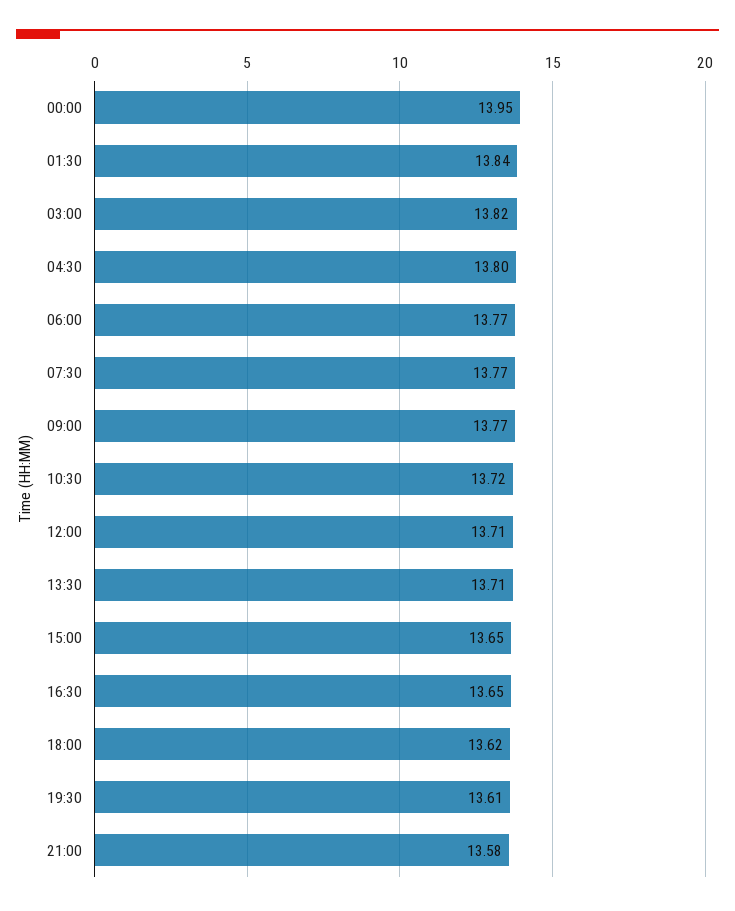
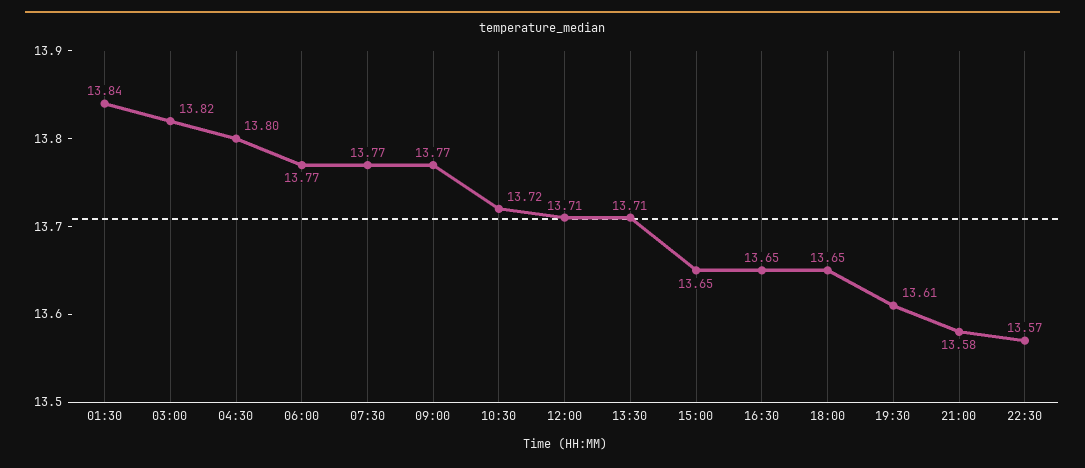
00:00: 13.95 -> none
18:00: 13.62 -> 13.65
22:30: none -> 13.57

